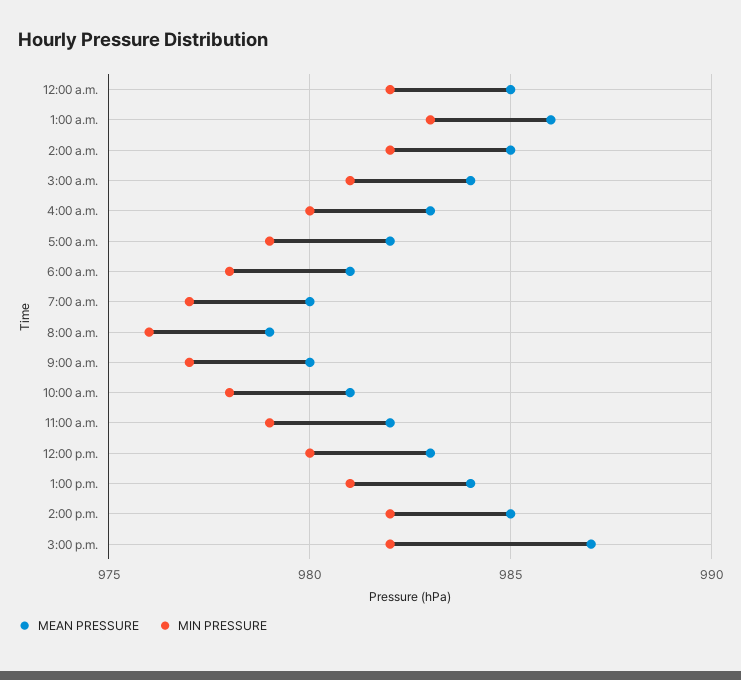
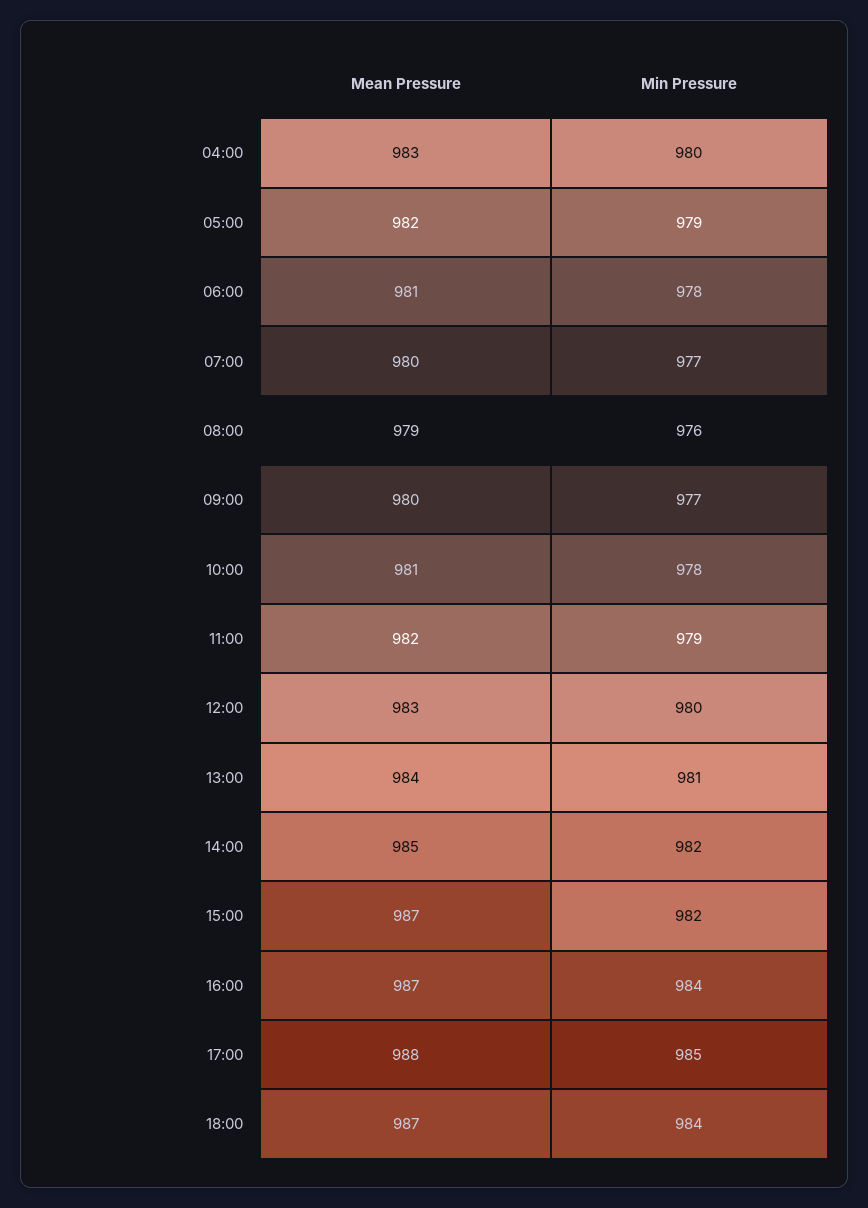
MEAN PRESSURE, 12:00 a.m.: 985 -> none
MIN PRESSURE, 12:00 a.m.: 982 -> none
MEAN PRESSURE, 1:00 a.m.: 986 -> none
MIN PRESSURE, 1:00 a.m.: 983 -> none
MEAN PRESSURE, 2:00 a.m.: 985 -> none
MIN PRESSURE, 2:00 a.m.: 982 -> none
MEAN PRESSURE, 3:00 a.m.: 984 -> none
MIN PRESSURE, 3:00 a.m.: 981 -> none
MEAN PRESSURE, 16:00: none -> 987
MIN PRESSURE, 16:00: none -> 984
MEAN PRESSURE, 17:00: none -> 988
MIN PRESSURE, 17:00: none -> 985
MEAN PRESSURE, 18:00: none -> 987
MIN PRESSURE, 18:00: none -> 984

